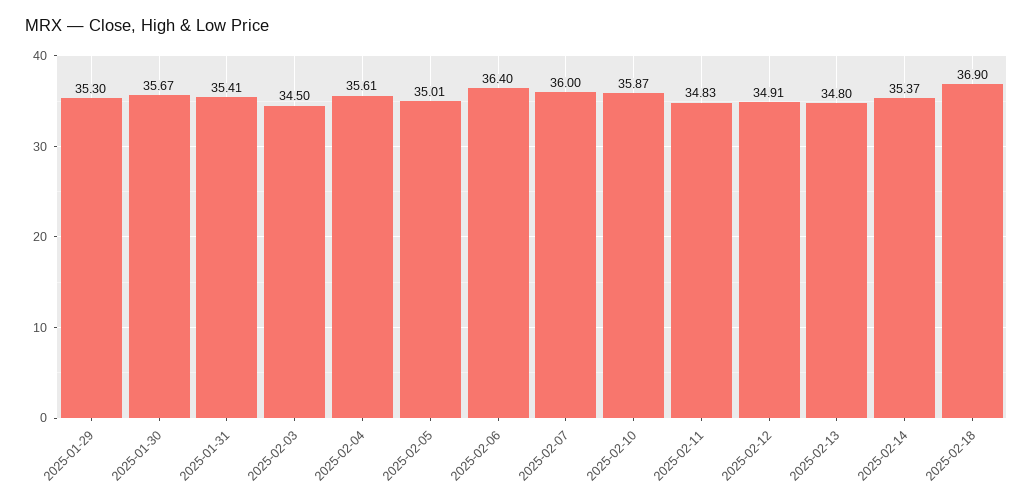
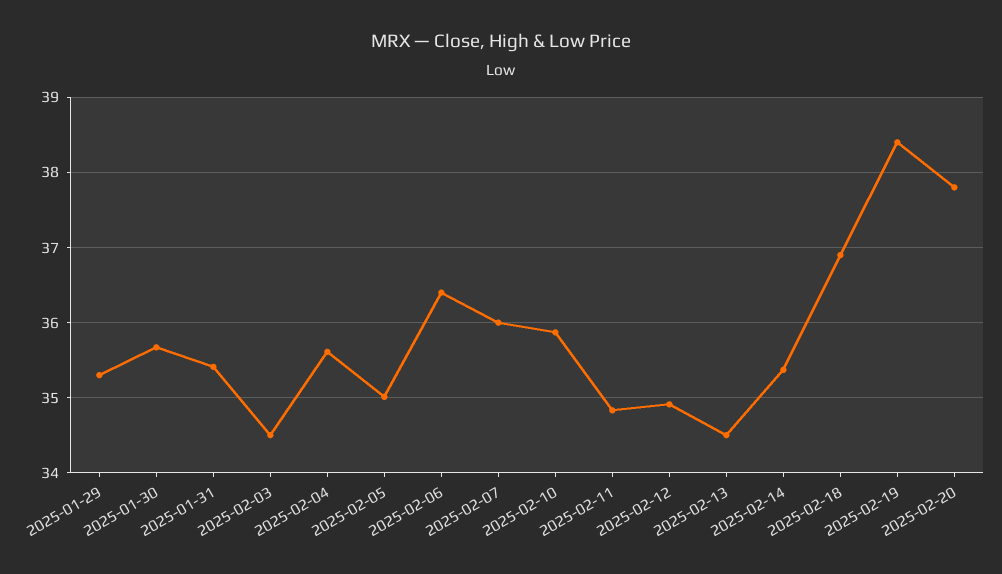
2025-02-13: 34.8 -> 34.5
2025-02-19: none -> 38.4
2025-02-20: none -> 37.8

